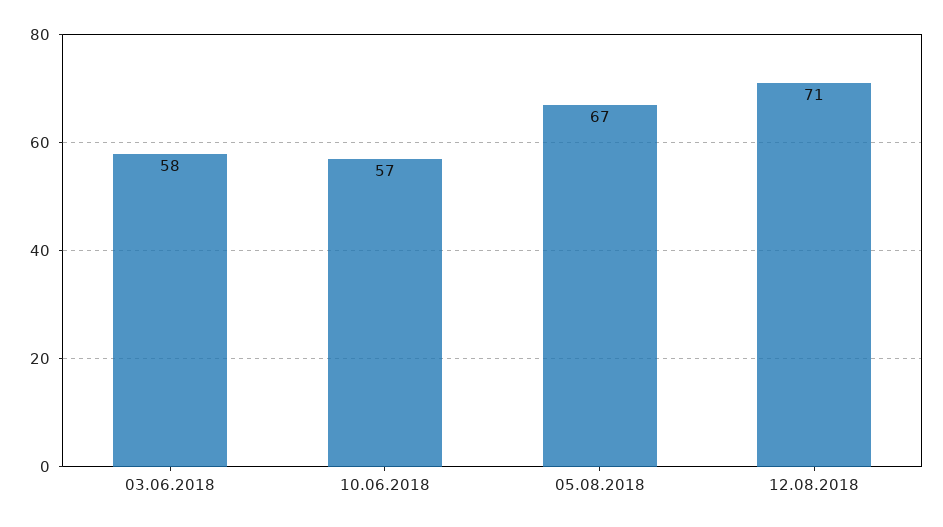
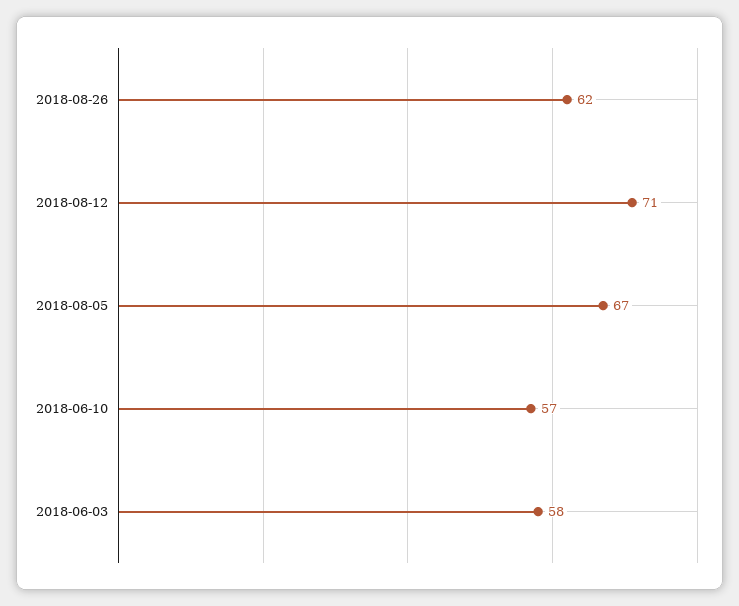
2018-08-26: none -> 62

